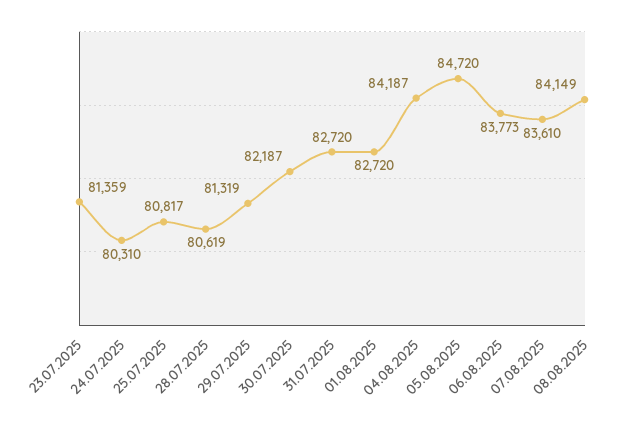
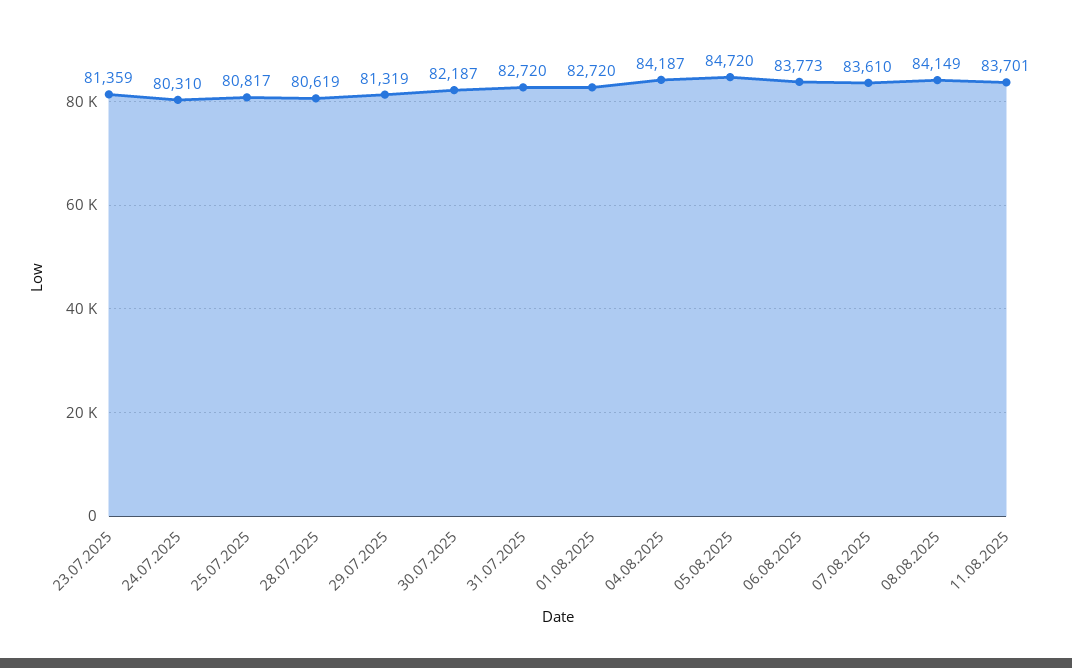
11.08.2025: none -> 83701

